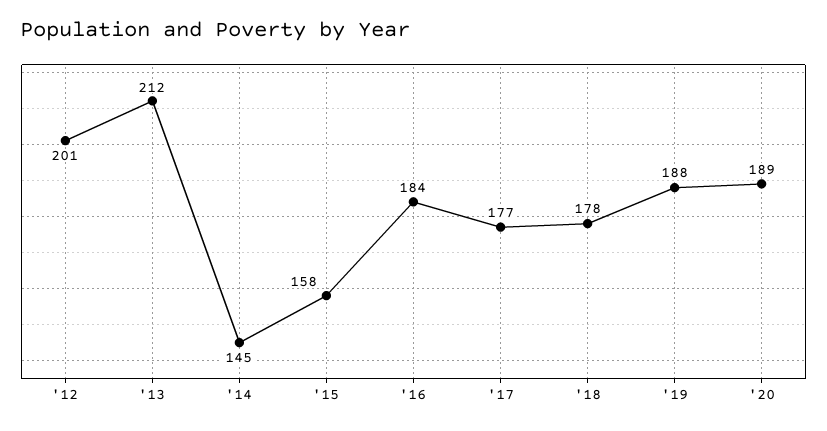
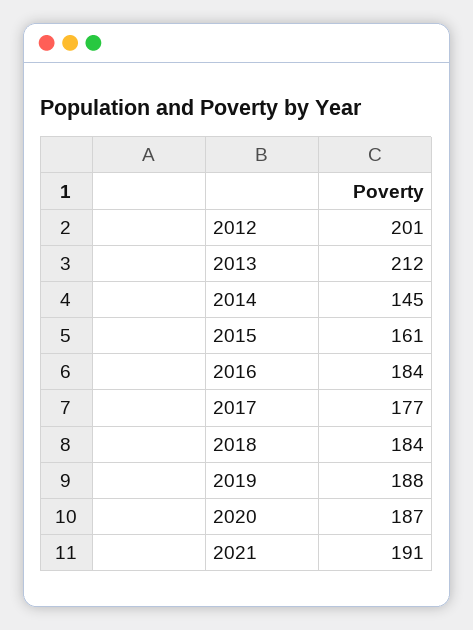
'15: 158 -> 161
'18: 178 -> 184
'20: 189 -> 187
2021: none -> 191

